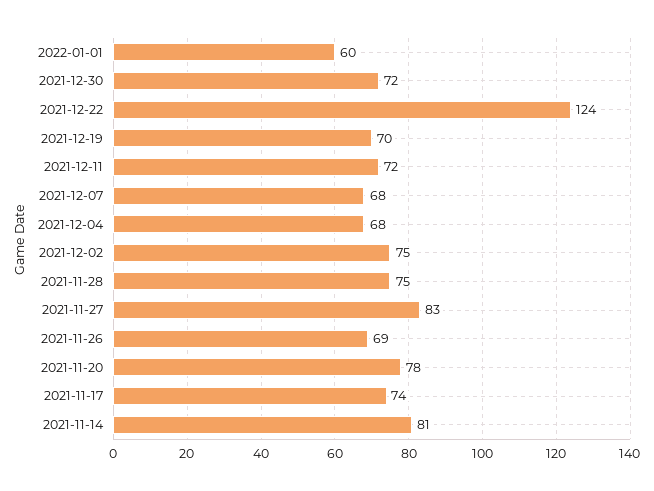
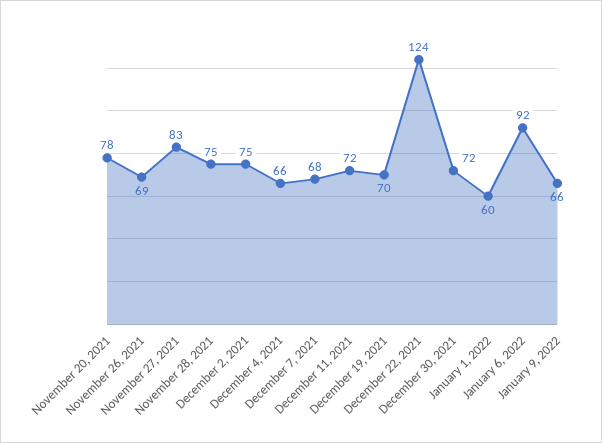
2021-12-04: 68 -> 66
2021-11-17: 74 -> none
2021-11-14: 81 -> none
January 6, 2022: none -> 92
January 9, 2022: none -> 66

